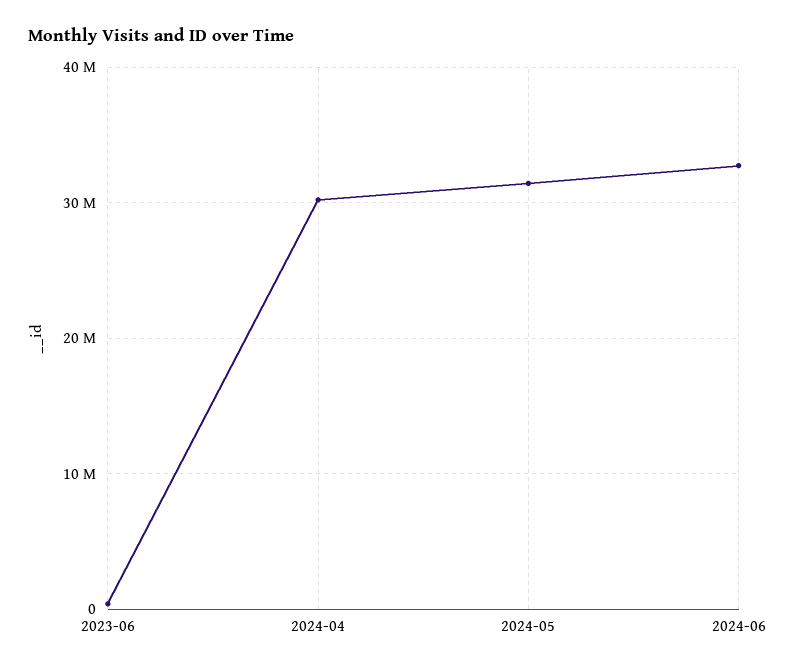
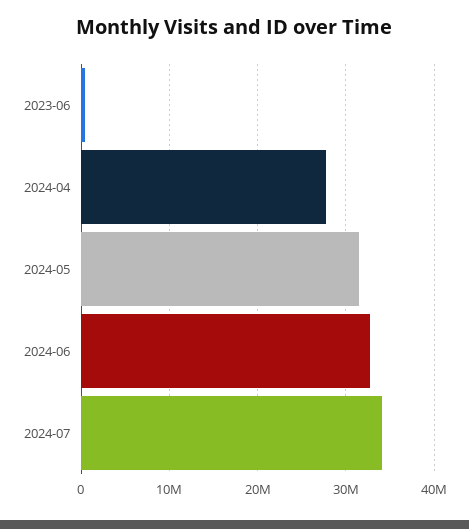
2024-04: 30000000 -> 28000000
2024-07: none -> 34000000

